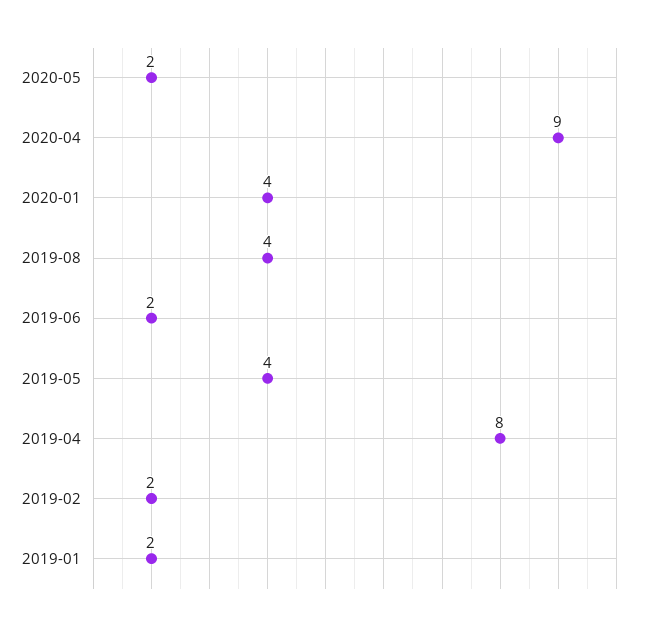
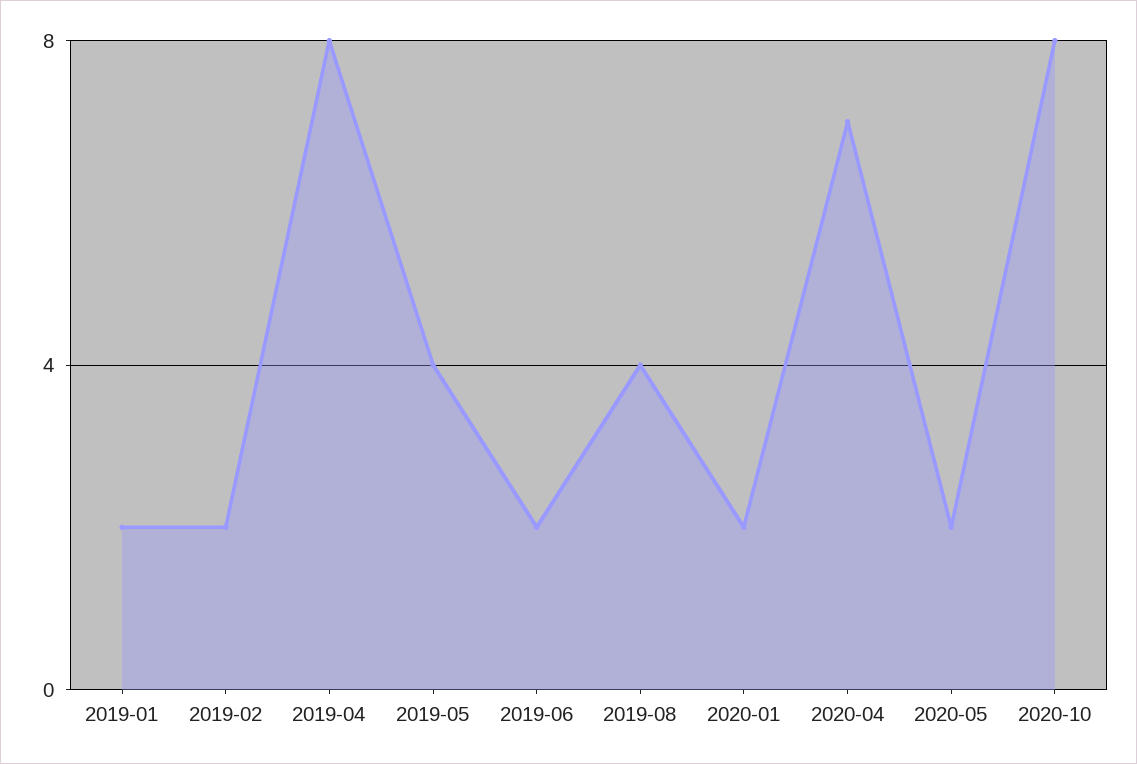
2020-04: 9 -> 7
2020-01: 4 -> 2
2020-10: none -> 8

